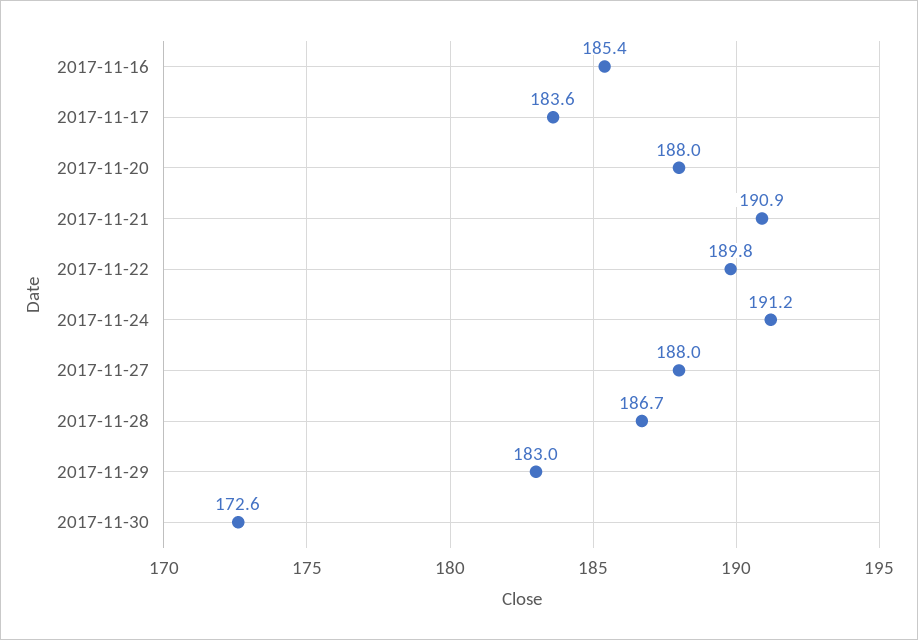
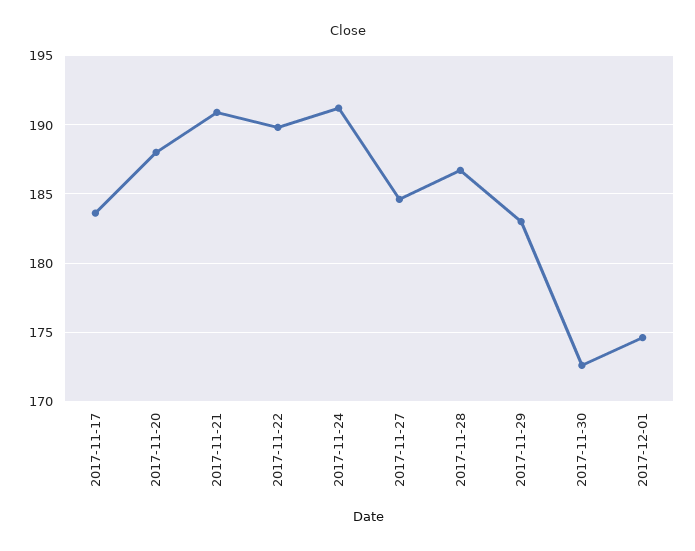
2017-11-16: 185.4 -> none
2017-11-27: 188 -> 184.5
2017-12-01: none -> 174.5

